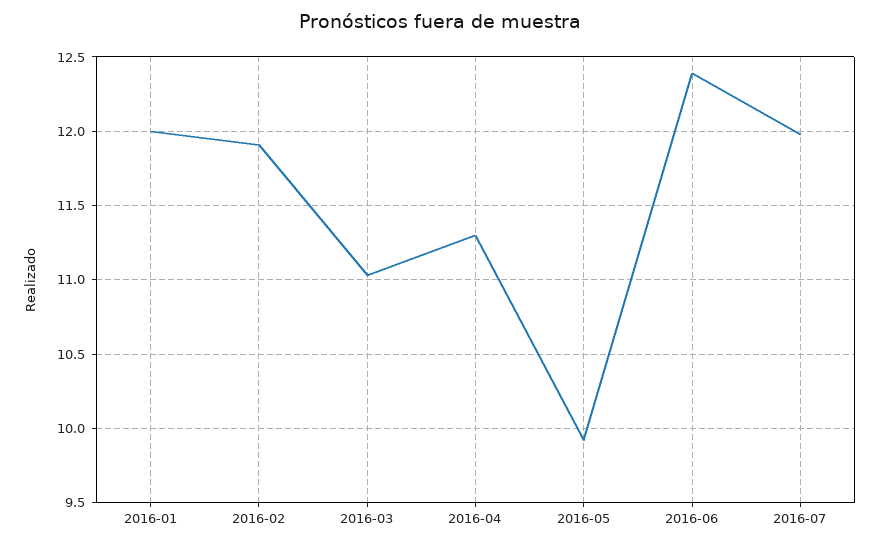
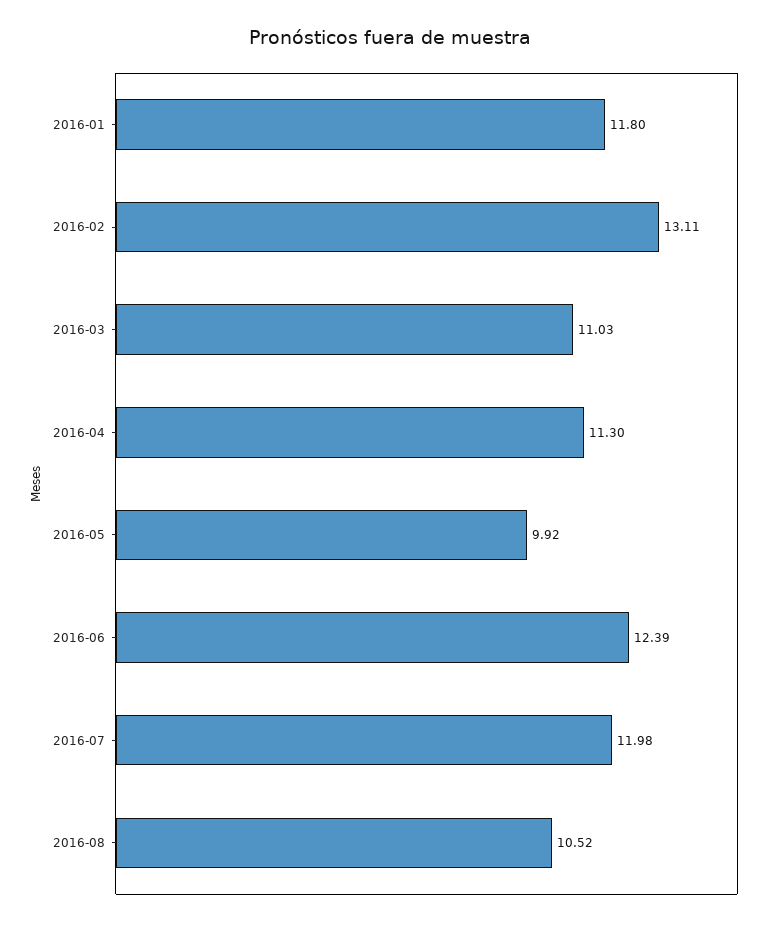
2016-01: 12 -> 11.8
2016-02: 11.9 -> 13.11
2016-08: none -> 10.52

